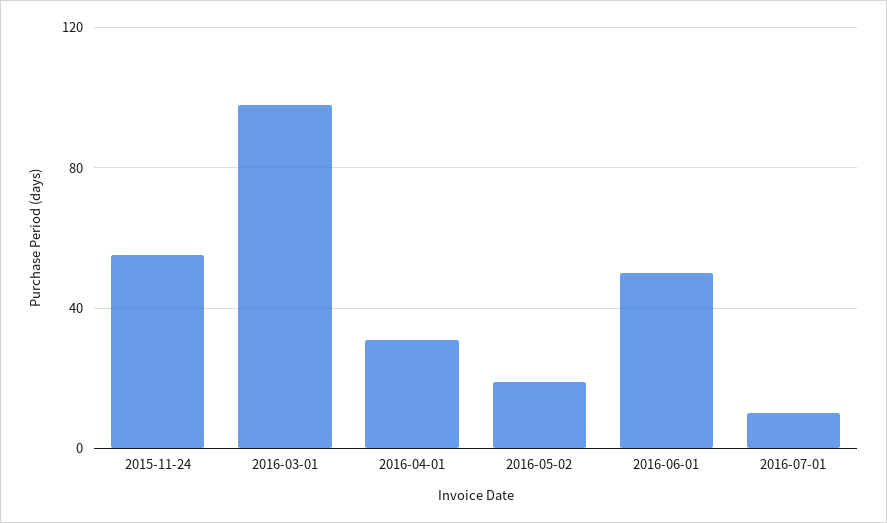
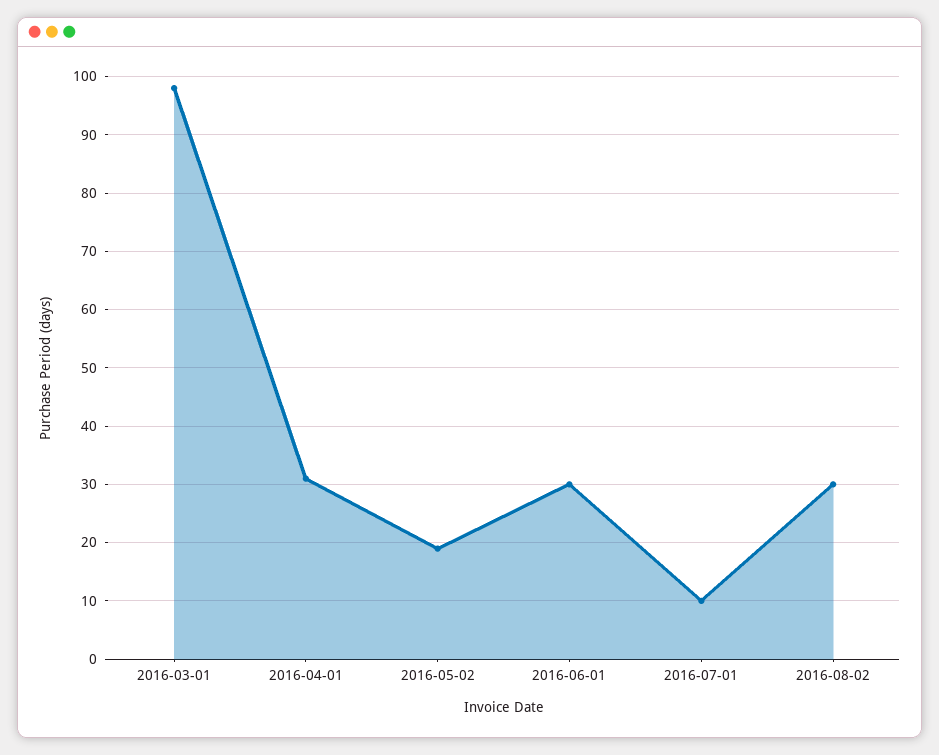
2015-11-24: 55 -> none
2016-06-01: 50 -> 30
2016-08-02: none -> 30

